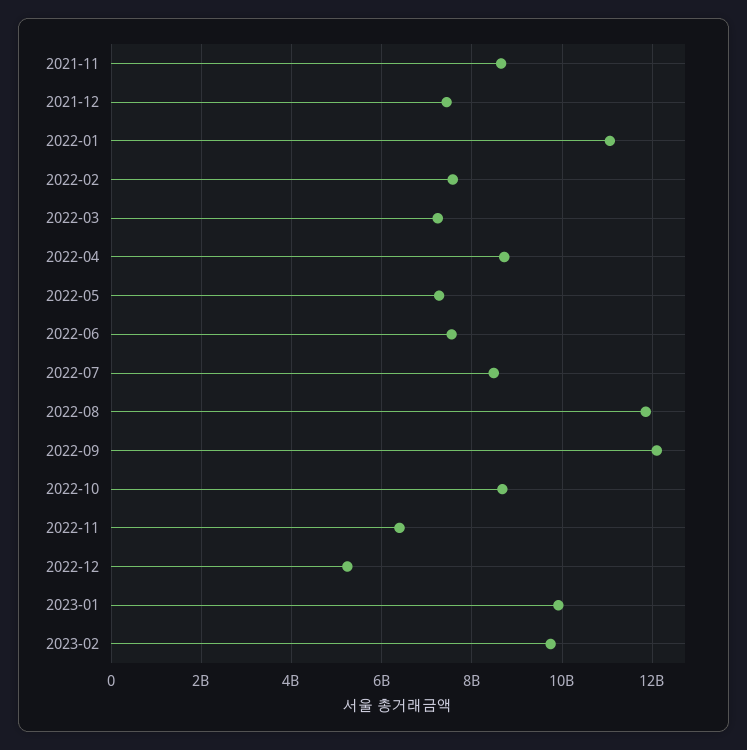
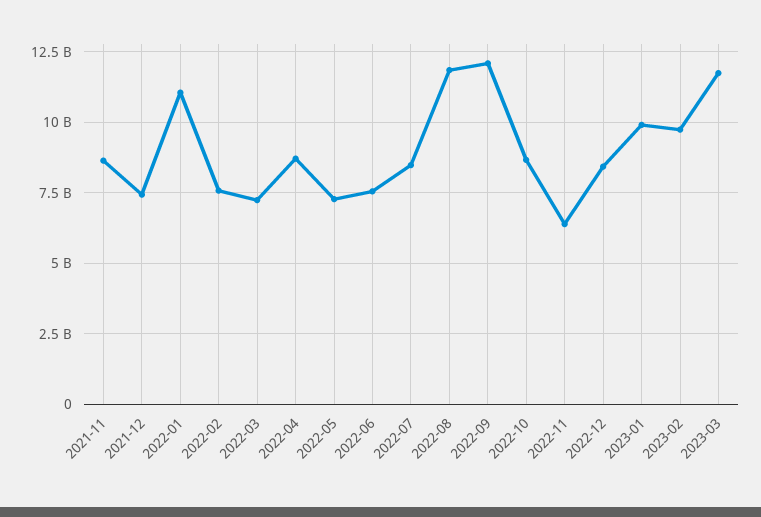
2022-12: 5200000000 -> 8500000000
2023-03: none -> 11750000000

